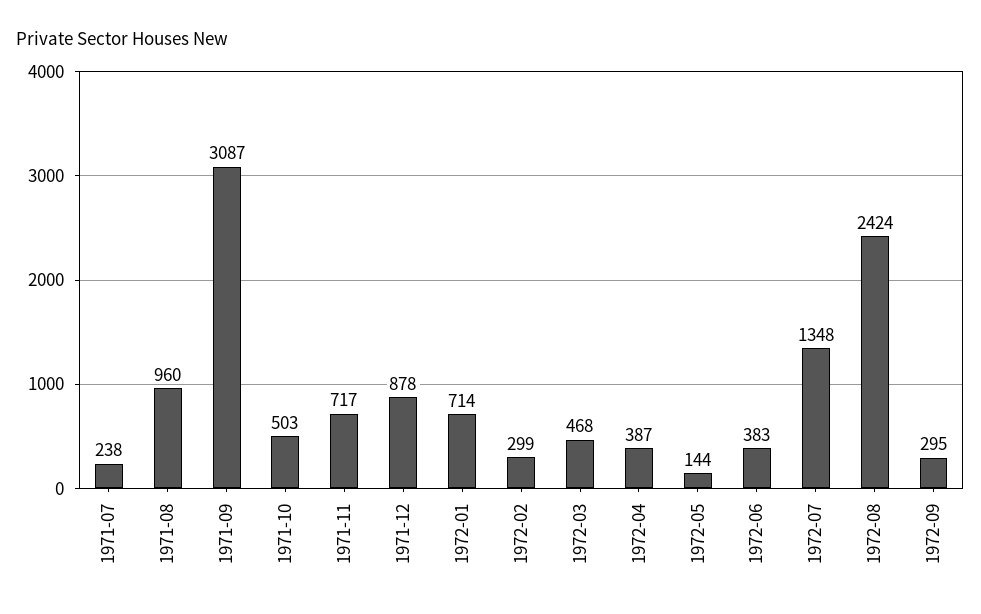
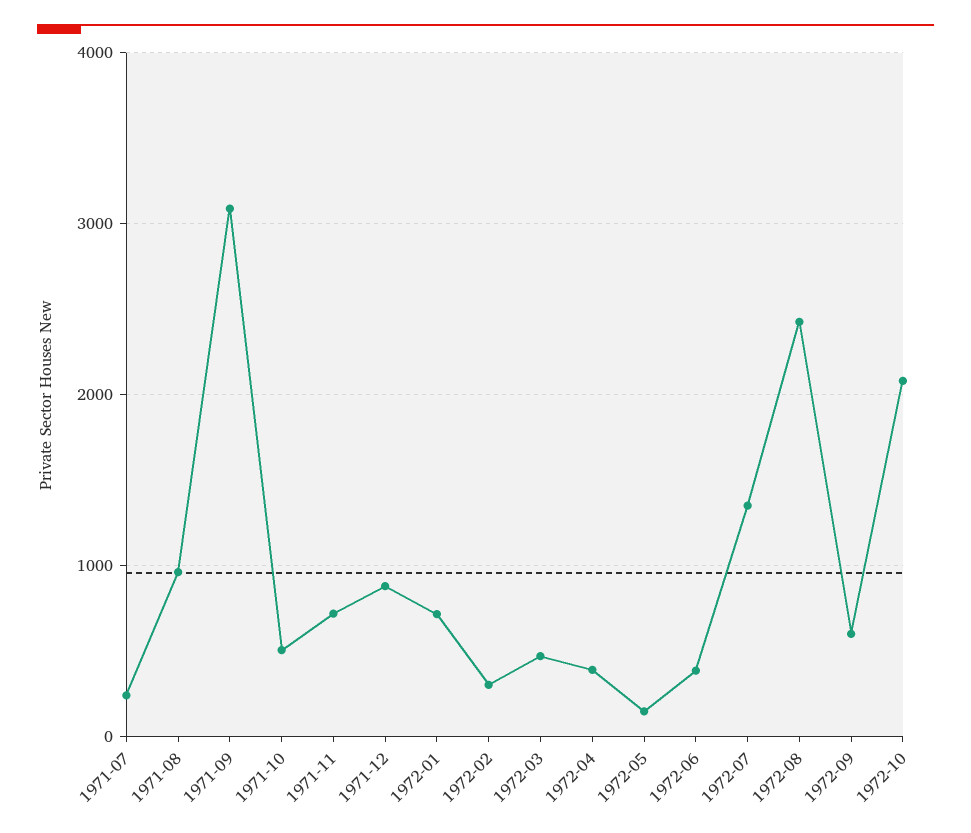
1972-09: 295 -> 600
1972-10: none -> 2100

